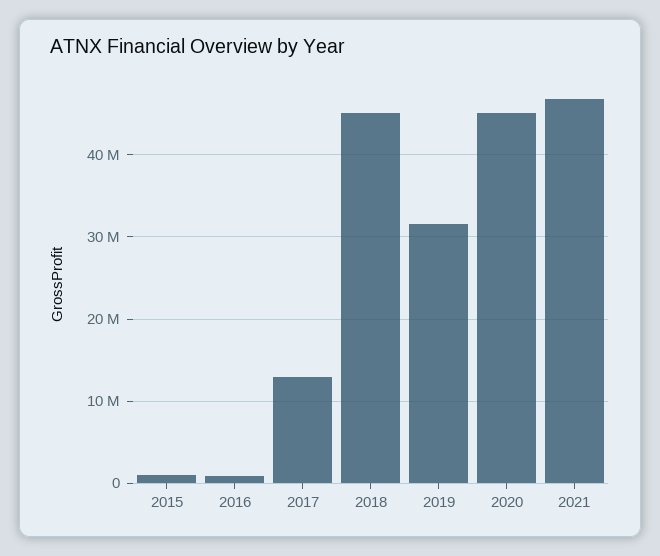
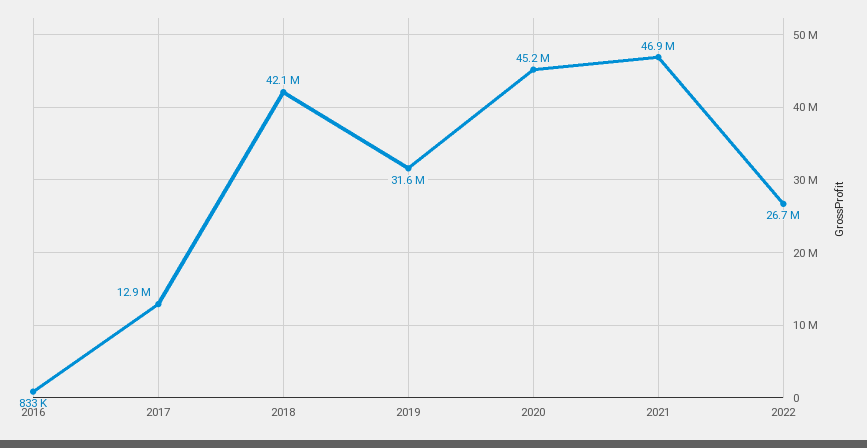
2015: 1000000 -> none
2018: 45000000 -> 42100000
2022: none -> 26700000

